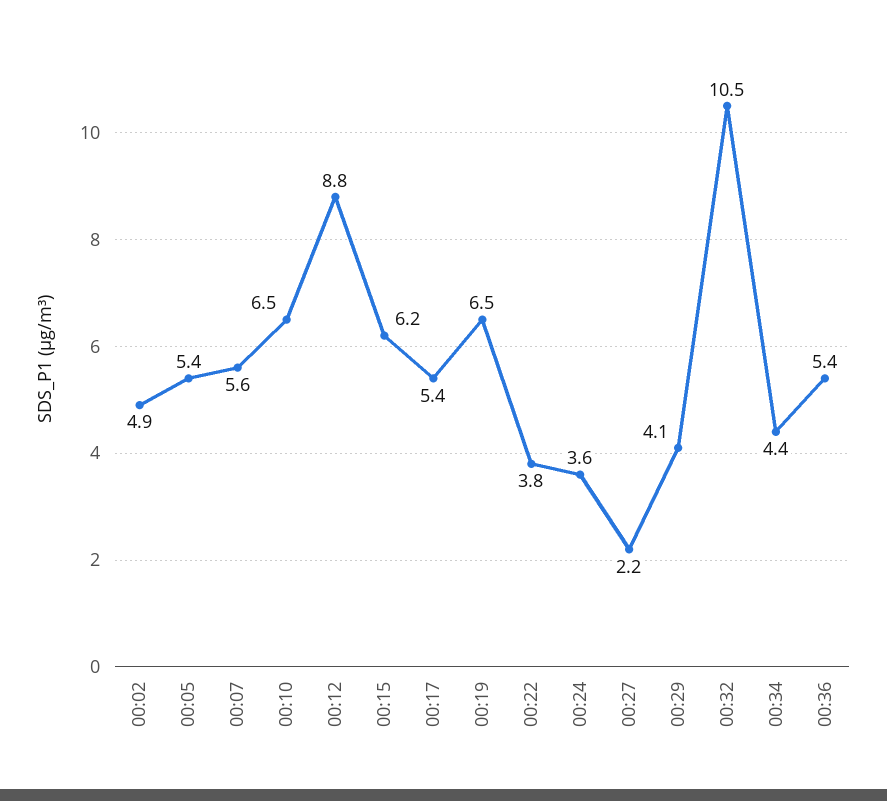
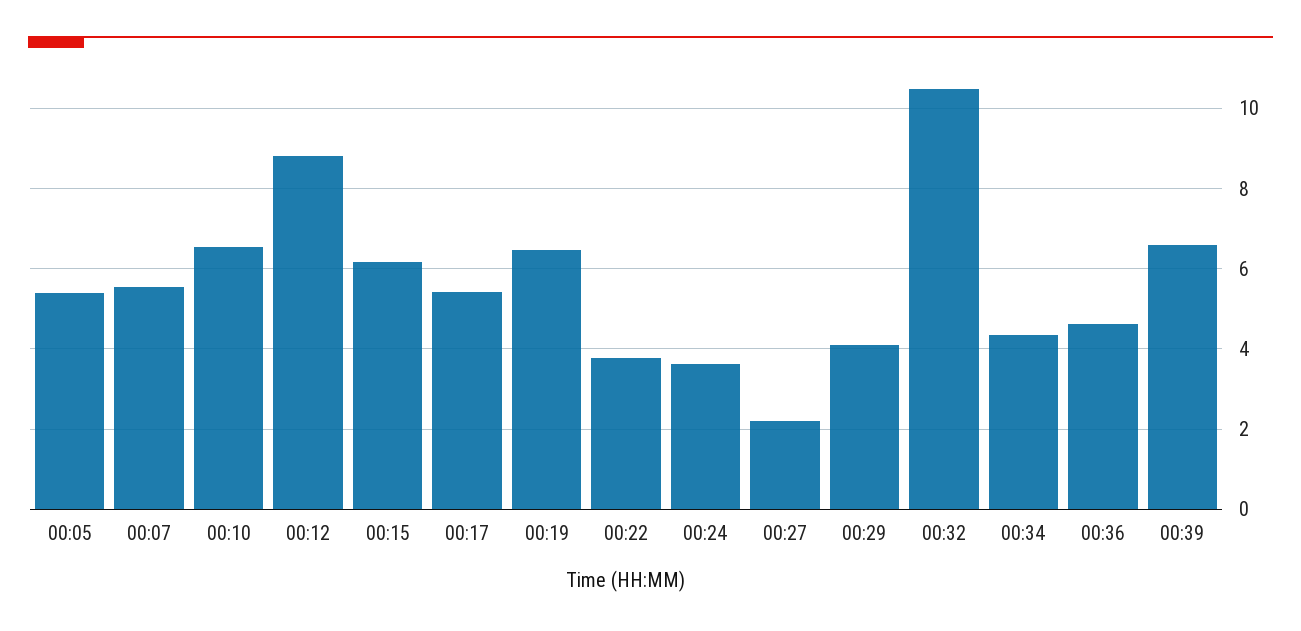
00:02: 4.9 -> none
00:36: 5.4 -> 4.6
00:39: none -> 6.6

